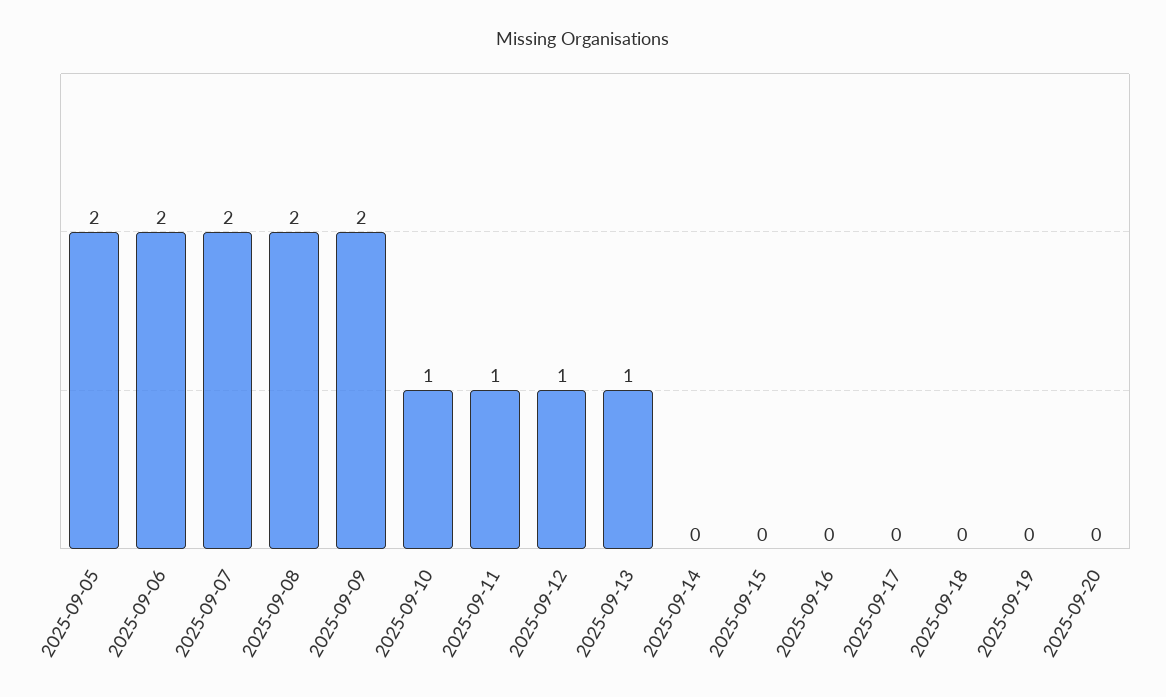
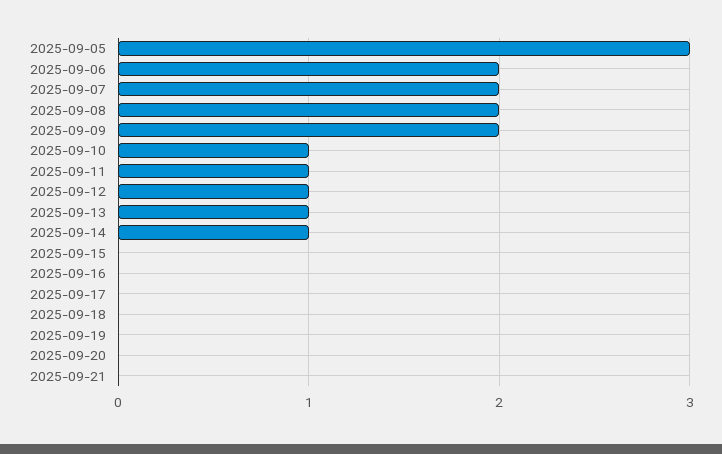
2025-09-05: 2 -> 3
2025-09-14: 0 -> 1
2025-09-21: none -> 0

